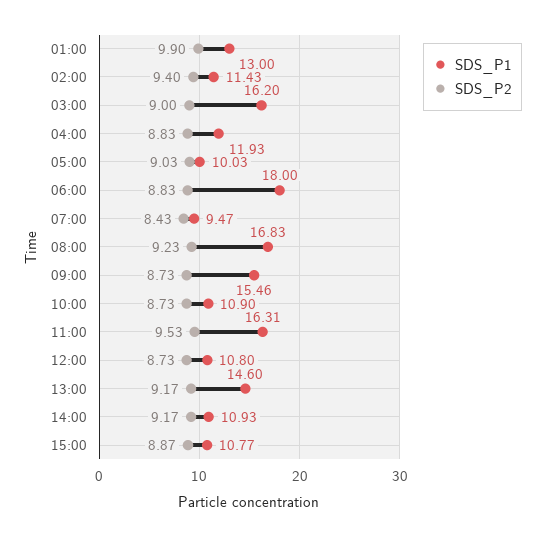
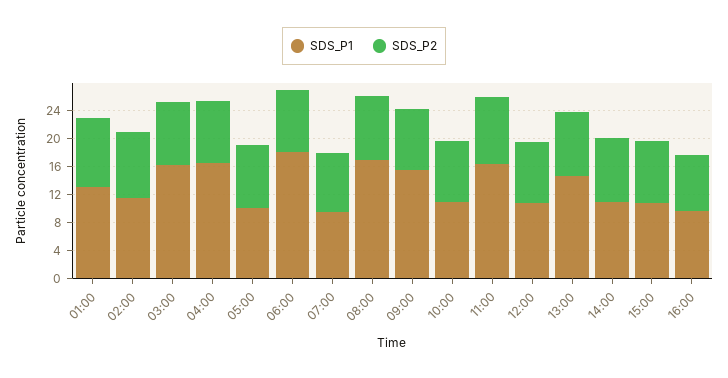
SDS_P1, 04:00: 11.93 -> 16
SDS_P1, 16:00: none -> 10
SDS_P2, 16:00: none -> 8

